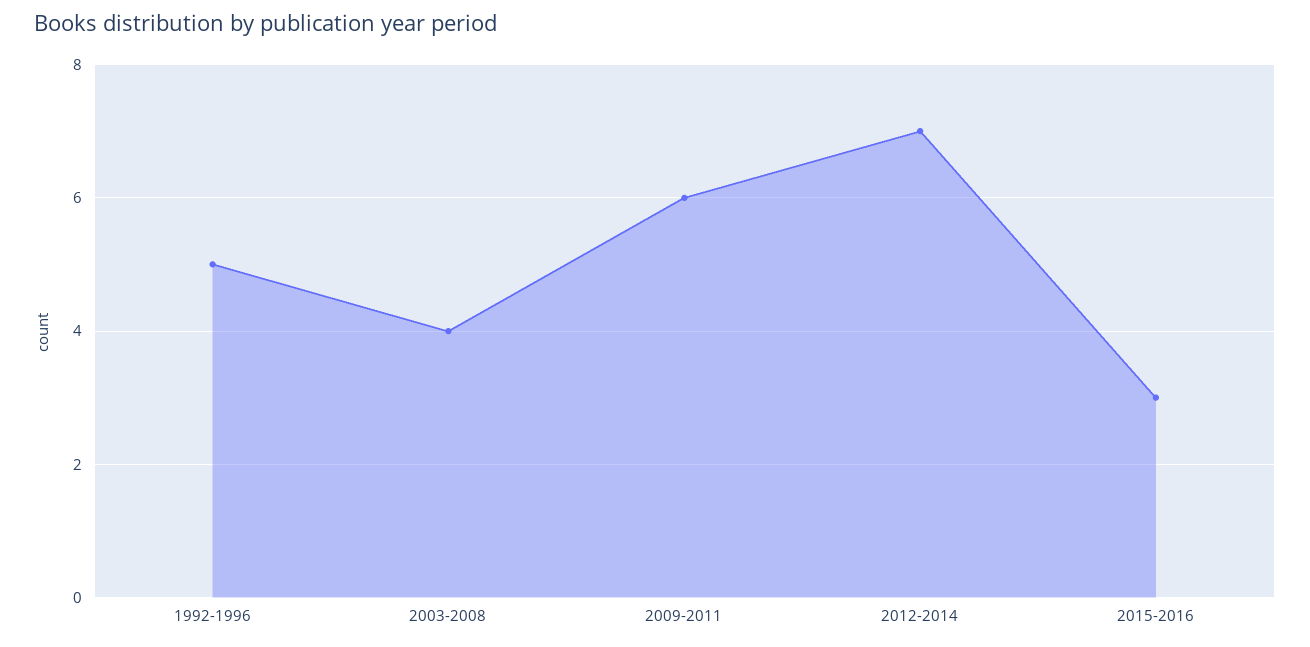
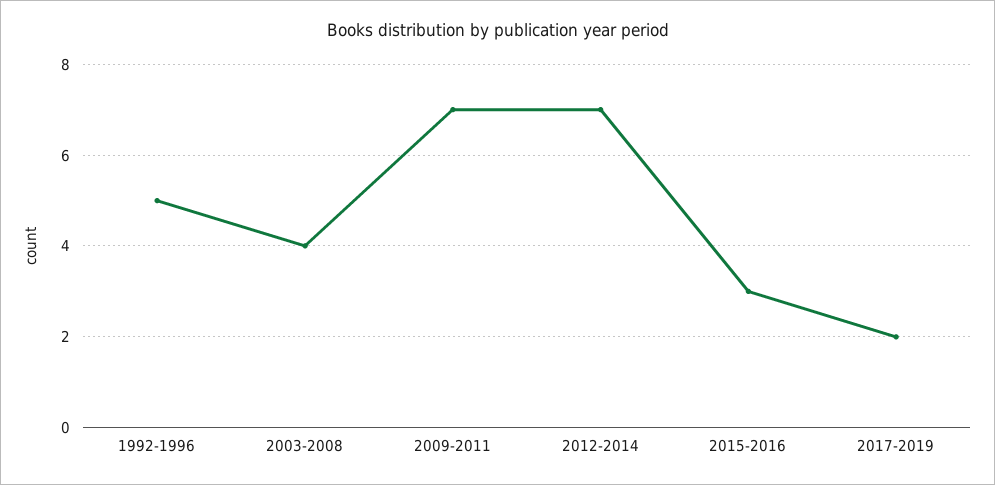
2009-2011: 6 -> 7
2017-2019: none -> 2

